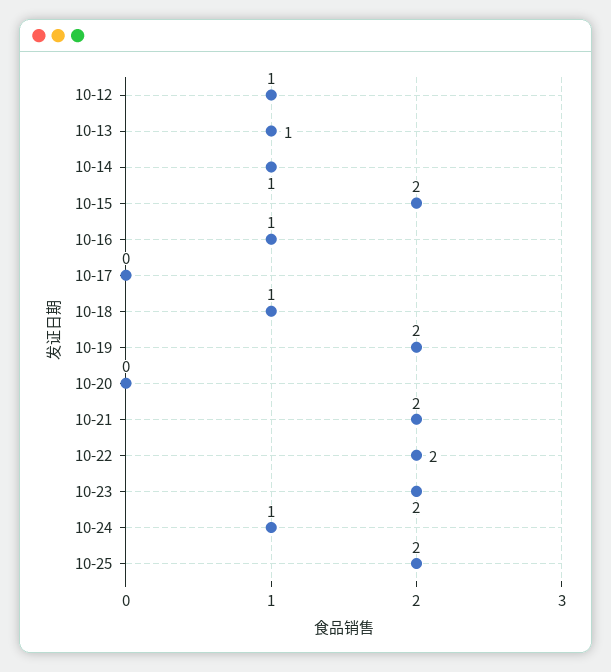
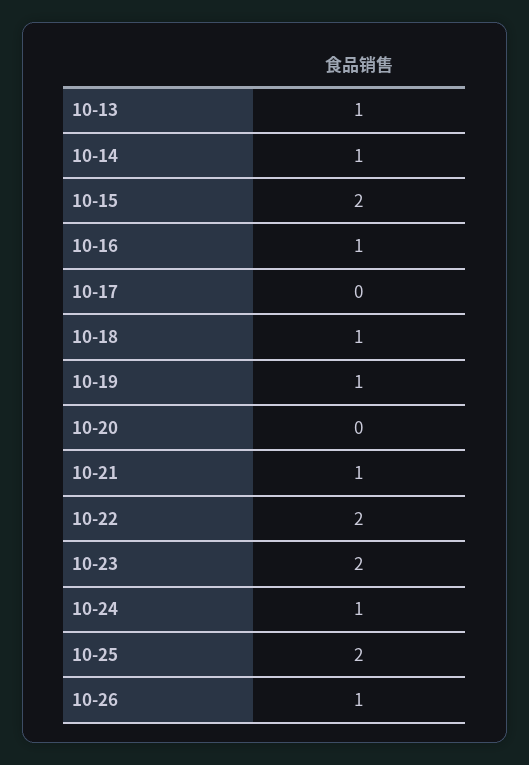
10-12: 1 -> none
10-19: 2 -> 1
10-21: 2 -> 1
10-26: none -> 1

